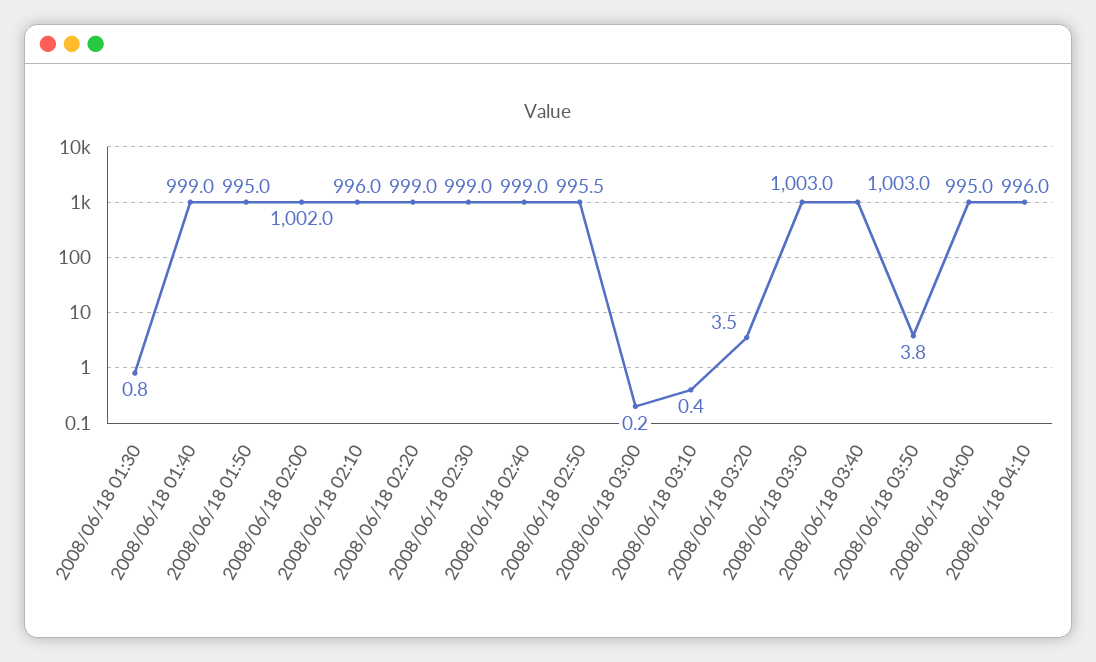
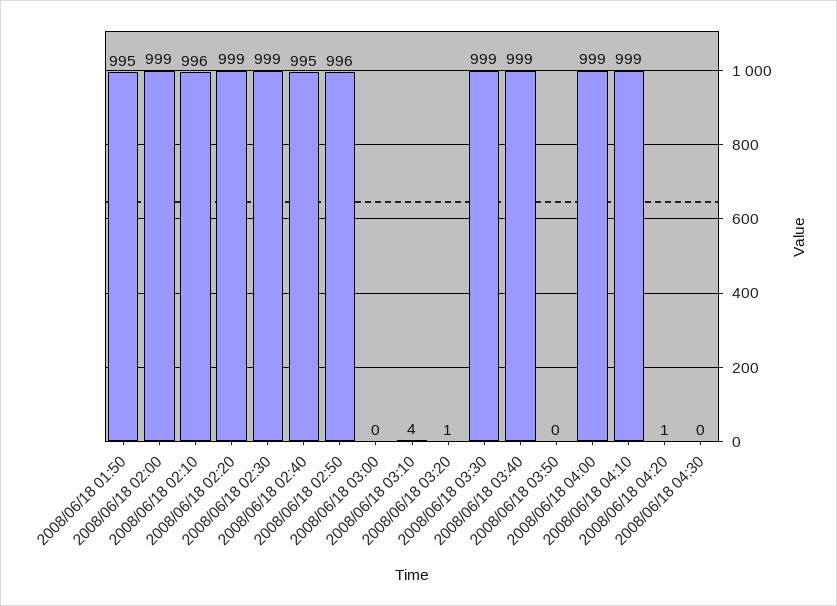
2008/06/18 01:30: 0.8 -> none
2008/06/18 01:40: 999 -> none
2008/06/18 02:00: 1002 -> 999
2008/06/18 02:40: 999 -> 995
2008/06/18 03:10: 0.4 -> 4
2008/06/18 03:20: 3.5 -> 1
2008/06/18 03:30: 1003 -> 999
2008/06/18 03:40: 1003 -> 999
2008/06/18 03:50: 3.8 -> 0
2008/06/18 04:00: 995 -> 999
2008/06/18 04:10: 996 -> 999
2008/06/18 04:20: none -> 1
2008/06/18 04:30: none -> 0

